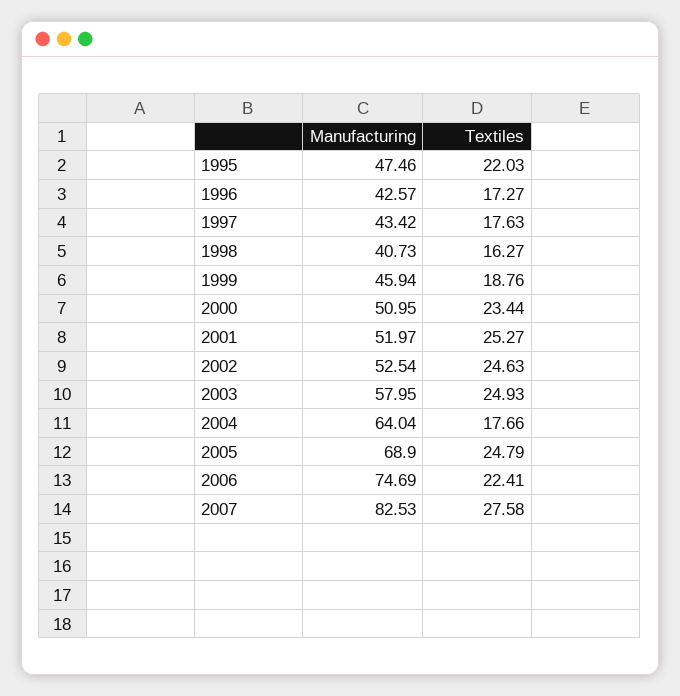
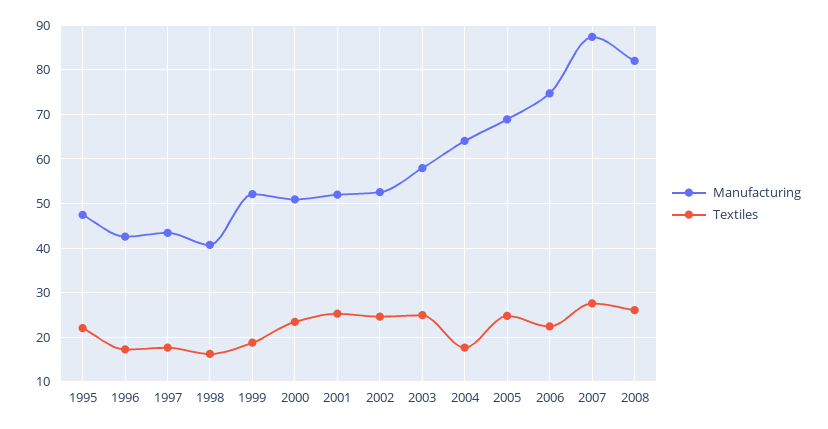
Manufacturing, 1999: 45.94 -> 52
Manufacturing, 2007: 82.53 -> 88
Manufacturing, 2008: none -> 82
Textiles, 2008: none -> 26

